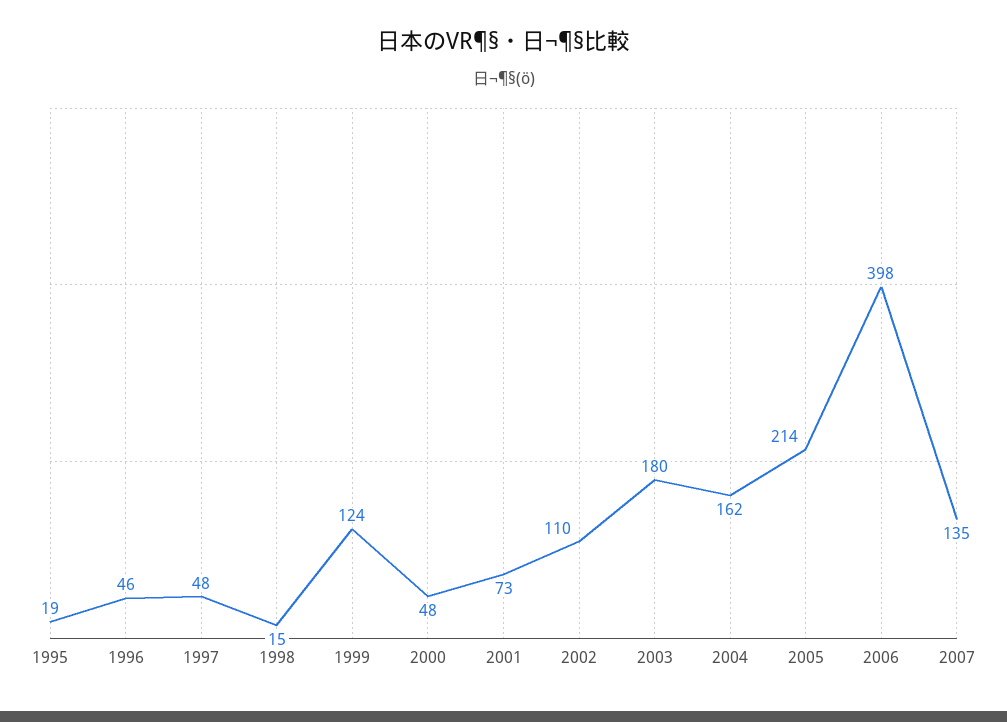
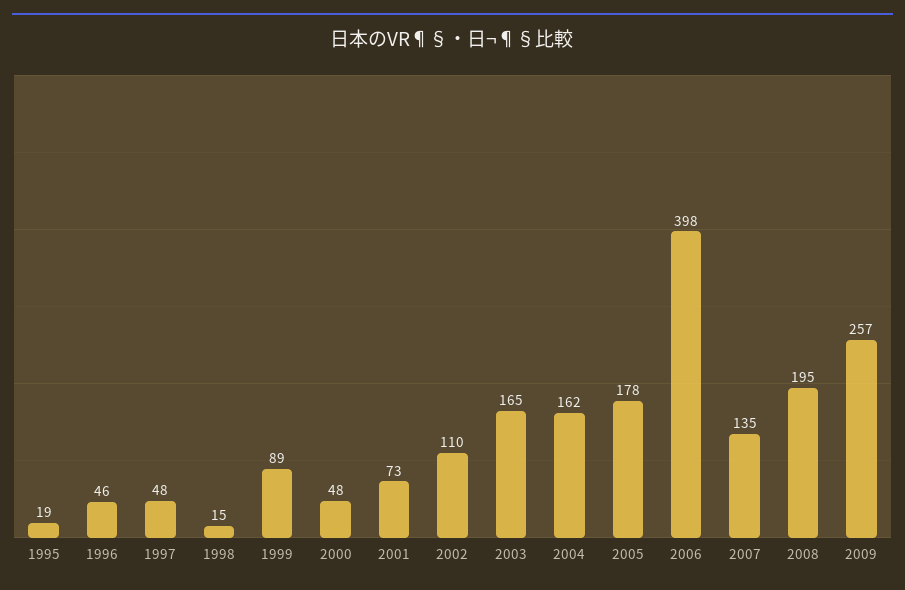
1999: 124 -> 89
2003: 180 -> 165
2005: 214 -> 178
2008: none -> 195
2009: none -> 257

